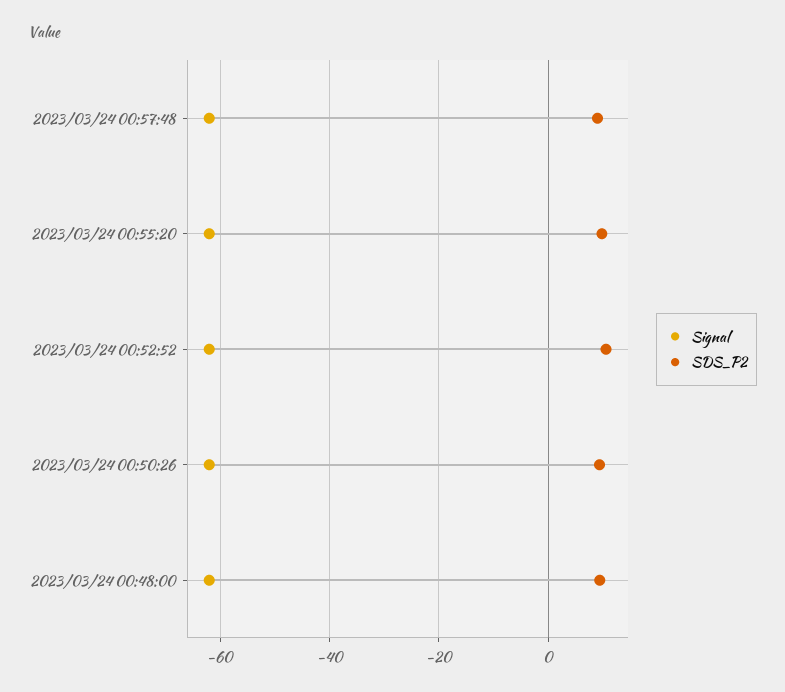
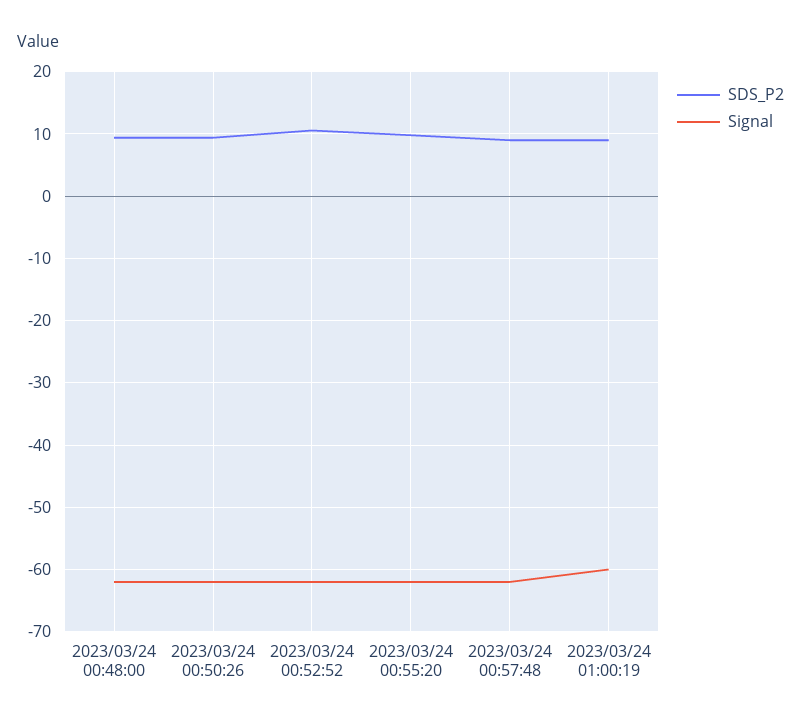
SDS_P2, 2023/03/24 01:00:19: none -> 9
Signal, 2023/03/24 01:00:19: none -> -60

